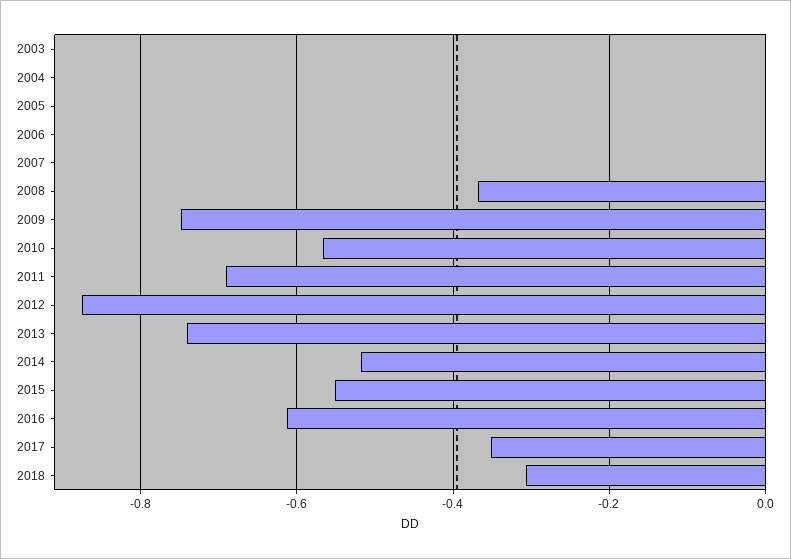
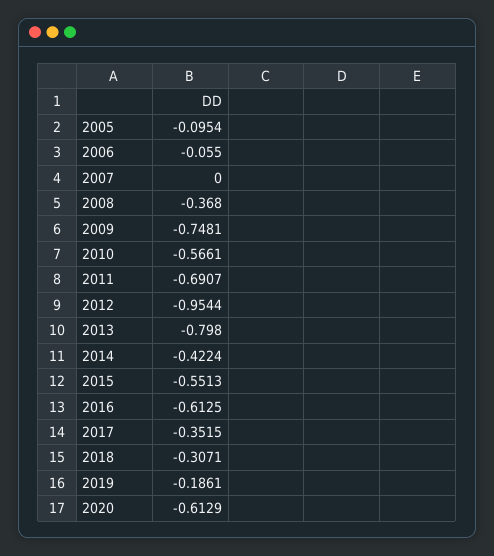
2003: 0 -> none
2004: 0 -> none
2005: 0 -> -0.0954
2006: 0 -> -0.055
2012: -0.88 -> -0.9544
2013: -0.74 -> -0.798
2014: -0.52 -> -0.4224
2019: none -> -0.1861
2020: none -> -0.6129

